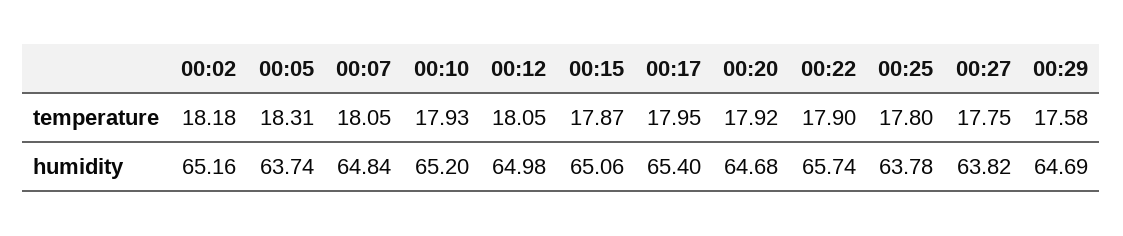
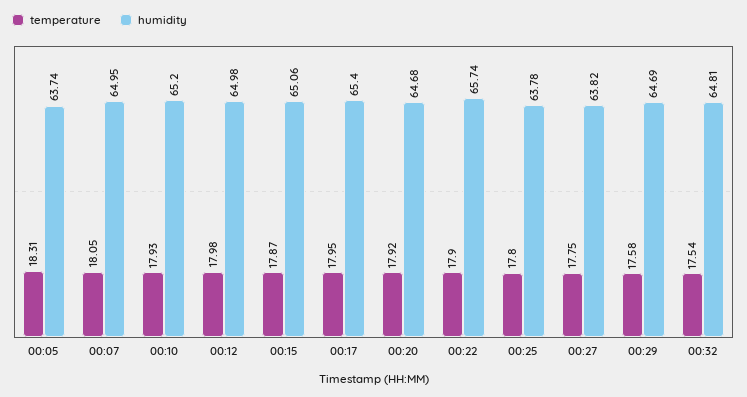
temperature, 00:02: 18.18 -> none
temperature, 00:12: 18.05 -> 17.98
humidity, 00:02: 65.16 -> none
humidity, 00:07: 64.84 -> 64.95
temperature, 00:32: none -> 17.54
humidity, 00:32: none -> 64.81

